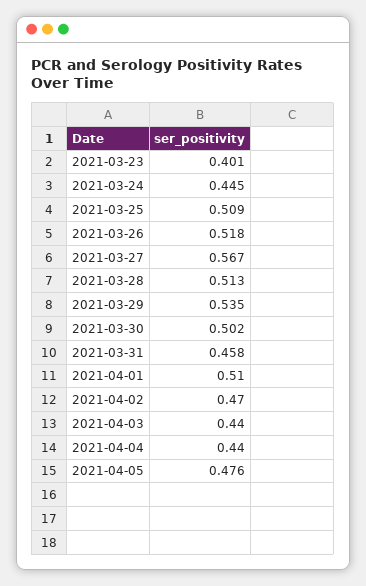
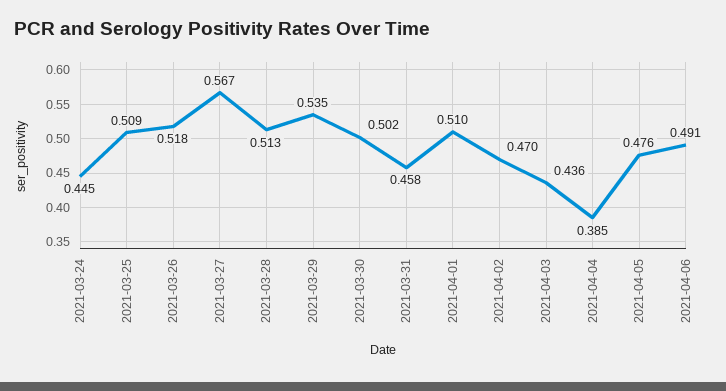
2021-03-23: 0.401 -> none
2021-04-03: 0.44 -> 0.436
2021-04-04: 0.44 -> 0.385
2021-04-06: none -> 0.491

